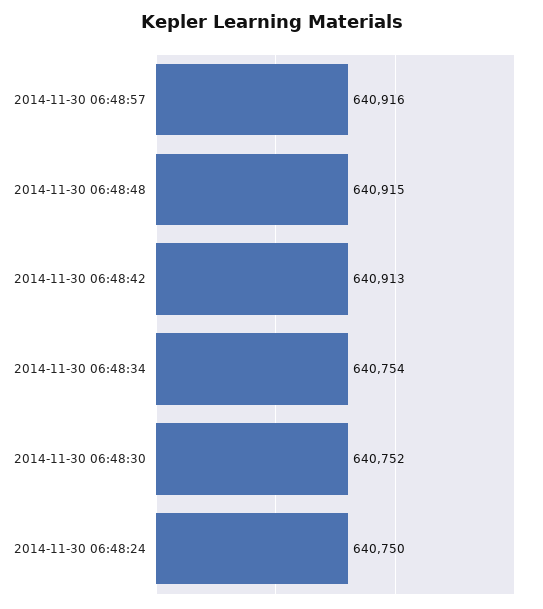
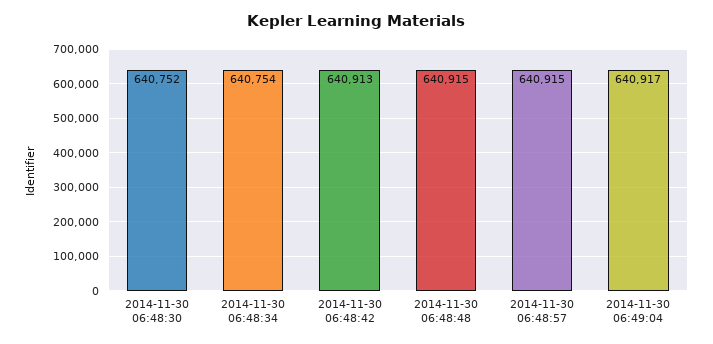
2014-11-30 06:48:57: 640916 -> 640915
2014-11-30 06:48:24: 640750 -> none
2014-11-30 06:49:04: none -> 640917

